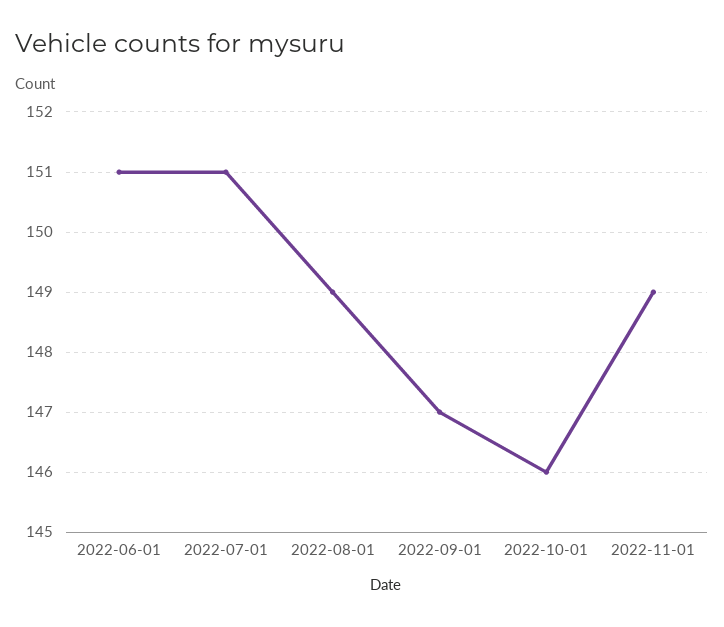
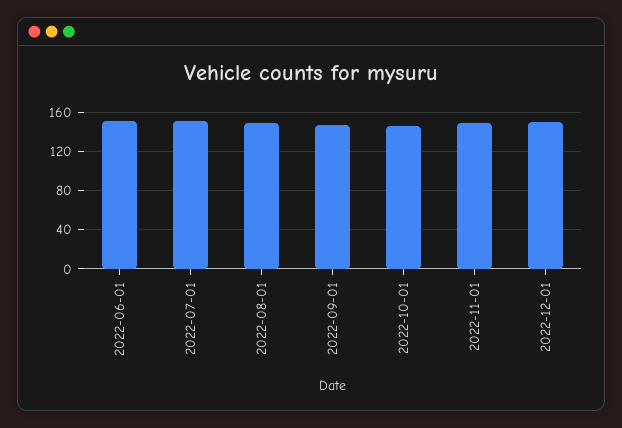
2022-12-01: none -> 150

